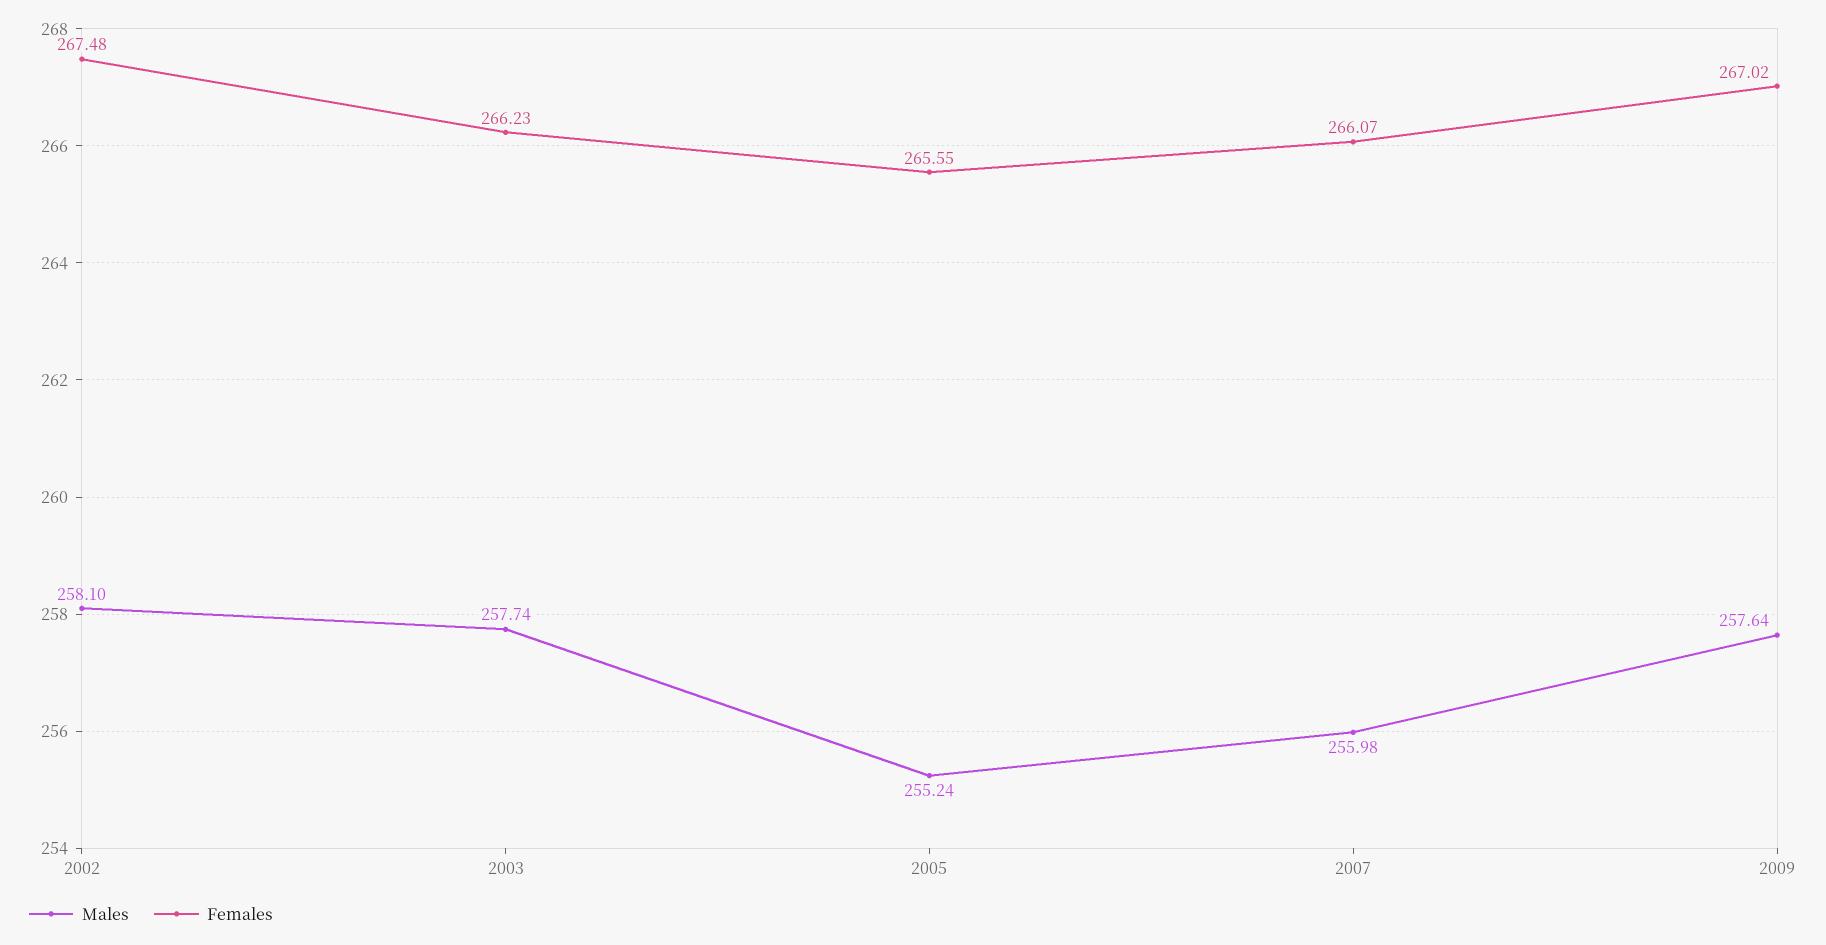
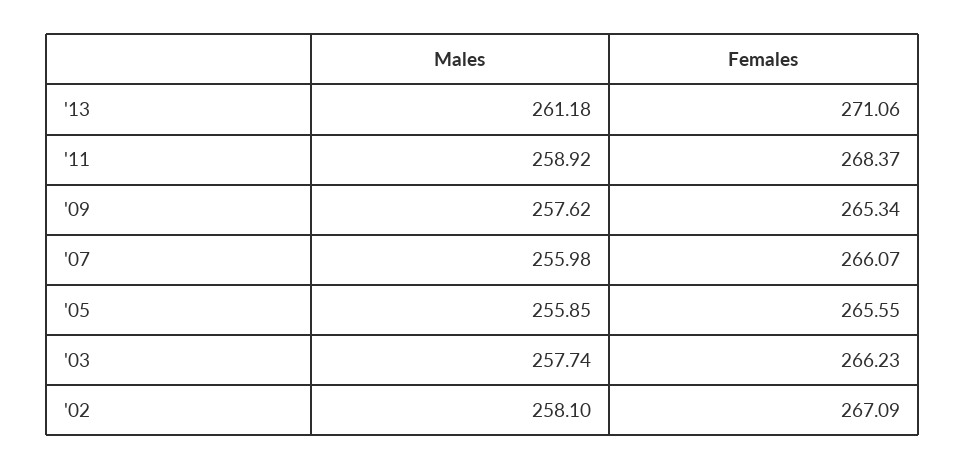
Females, 2002: 267.48 -> 267.09
Males, 2005: 255.24 -> 255.85
Males, 2009: 257.64 -> 257.62
Females, 2009: 267.02 -> 265.34
Males, '13: none -> 261.18
Females, '13: none -> 271.06
Males, '11: none -> 258.92
Females, '11: none -> 268.37

